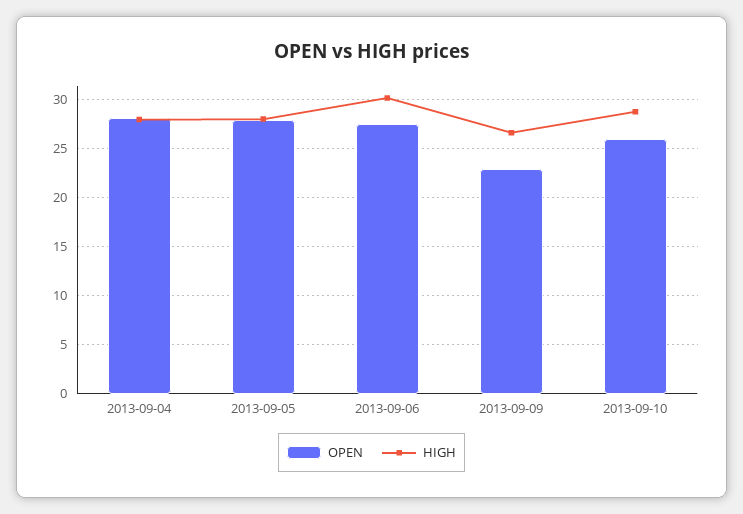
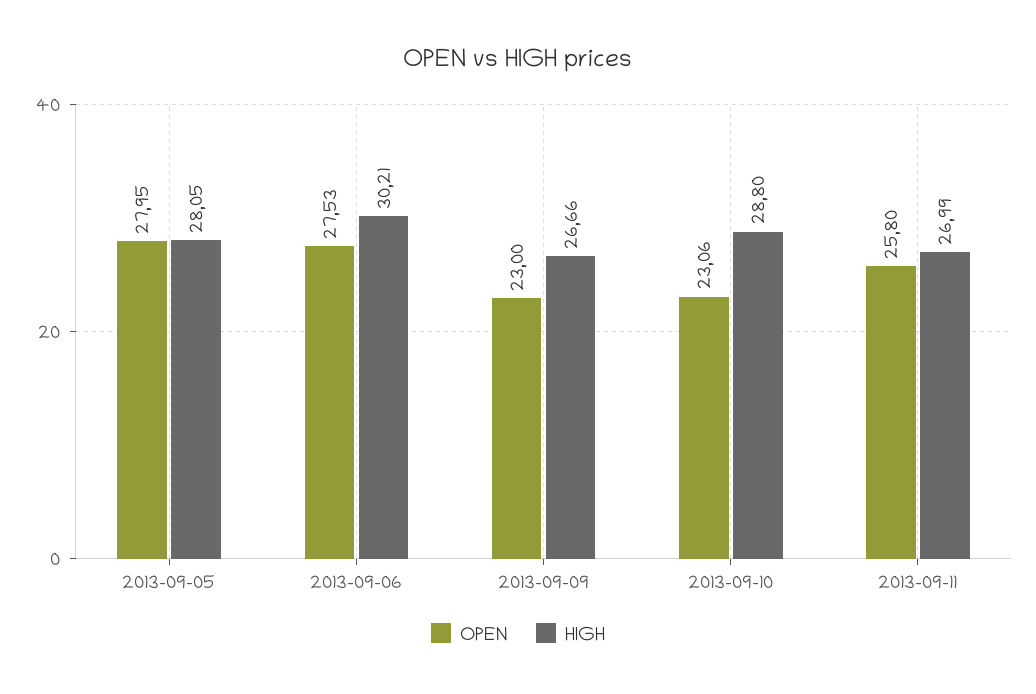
OPEN, 2013-09-04: 28 -> none
HIGH, 2013-09-04: 28 -> none
OPEN, 2013-09-10: 26 -> 23.06
OPEN, 2013-09-11: none -> 25.8
HIGH, 2013-09-11: none -> 26.99

